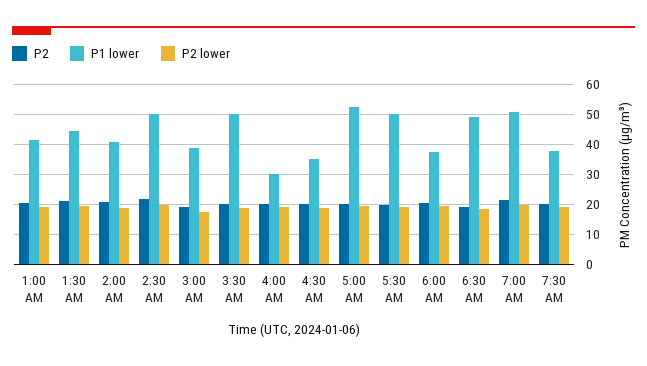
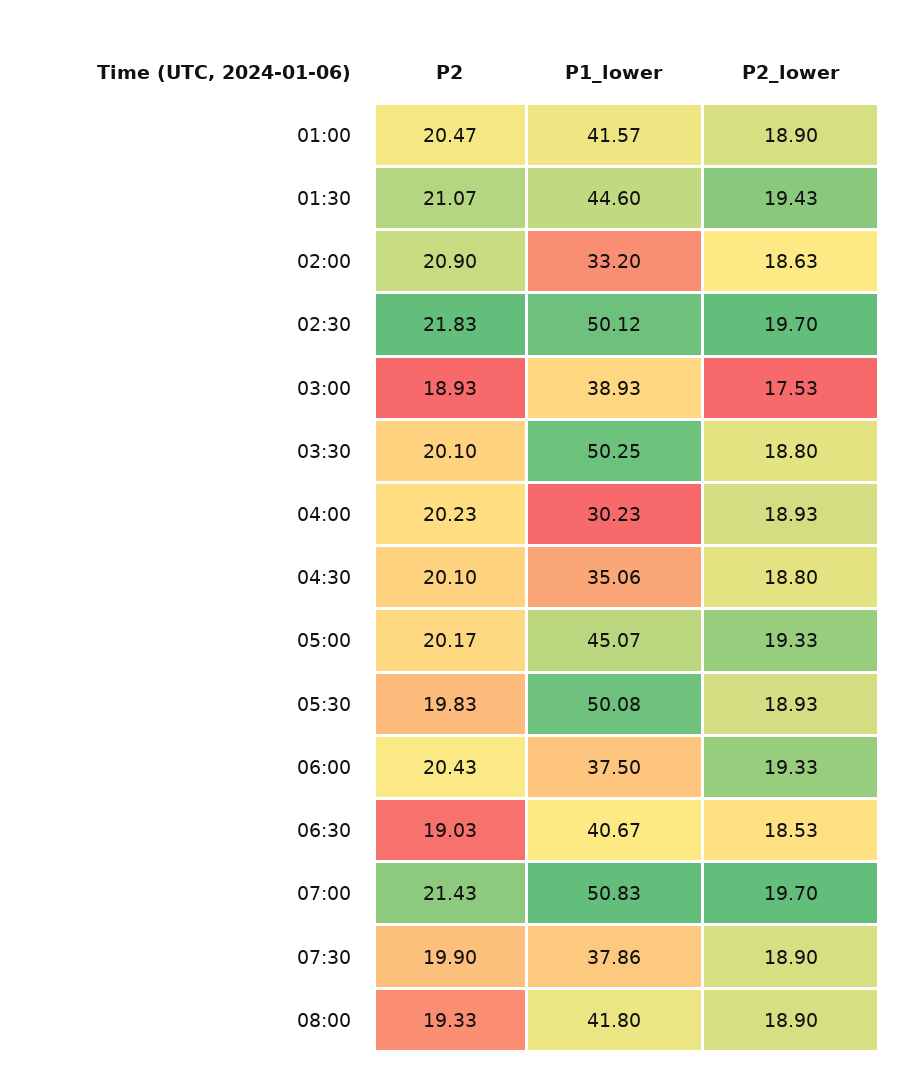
P1 lower, 2:00 AM: 40 -> 33.2
P1 lower, 5:00 AM: 52.5 -> 45.07
P1 lower, 6:30 AM: 50 -> 40.67
P2, 08:00: none -> 19.33
P1 lower, 08:00: none -> 41.8
P2 lower, 08:00: none -> 18.9

